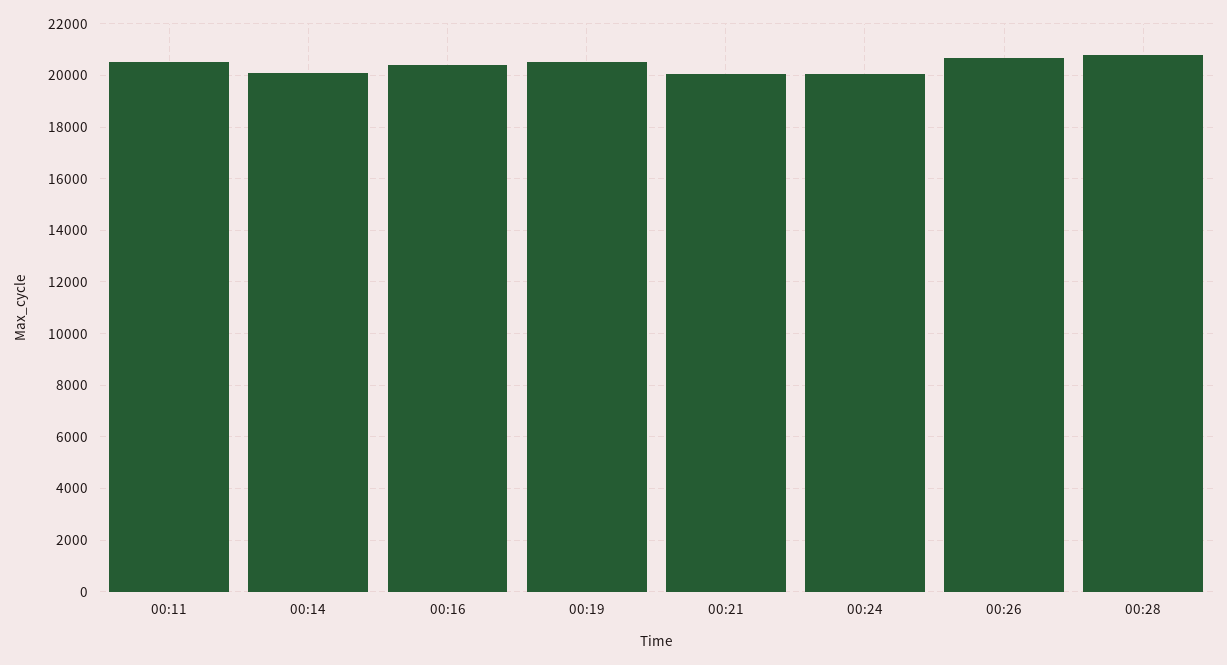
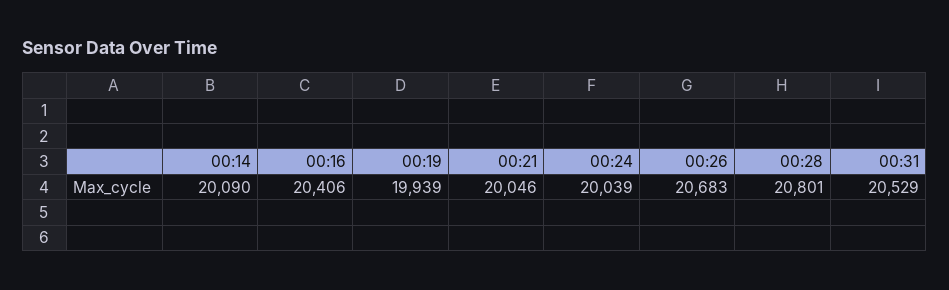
00:11: 20500 -> none
00:19: 20500 -> 19939
00:31: none -> 20529

